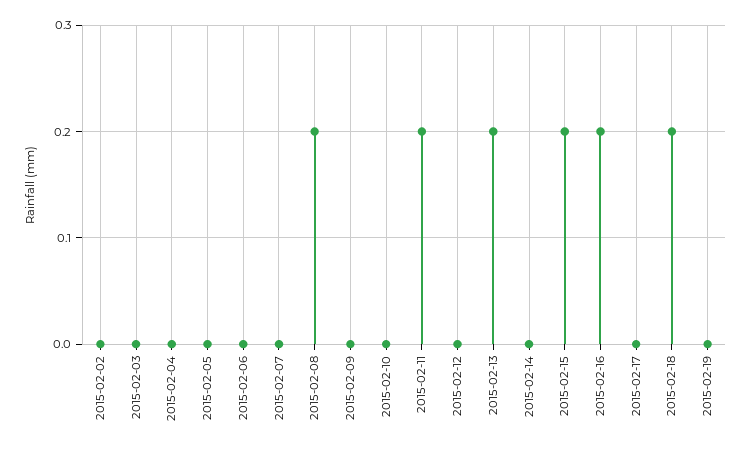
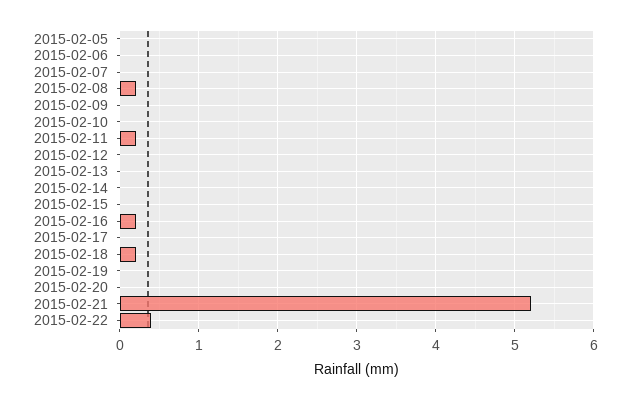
2015-02-02: 0 -> none
2015-02-03: 0 -> none
2015-02-04: 0 -> none
2015-02-13: 0.2 -> 0
2015-02-15: 0.2 -> 0
2015-02-20: none -> 0
2015-02-21: none -> 5.2
2015-02-22: none -> 0.4

